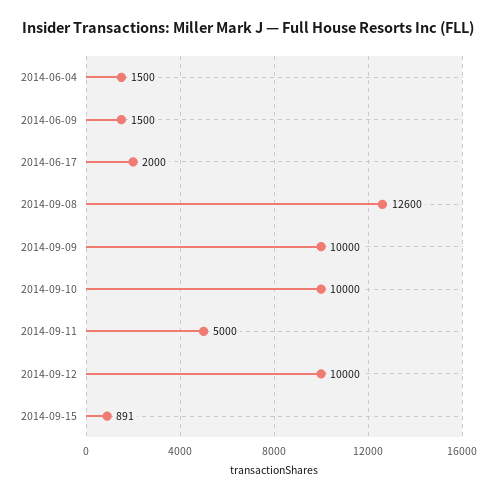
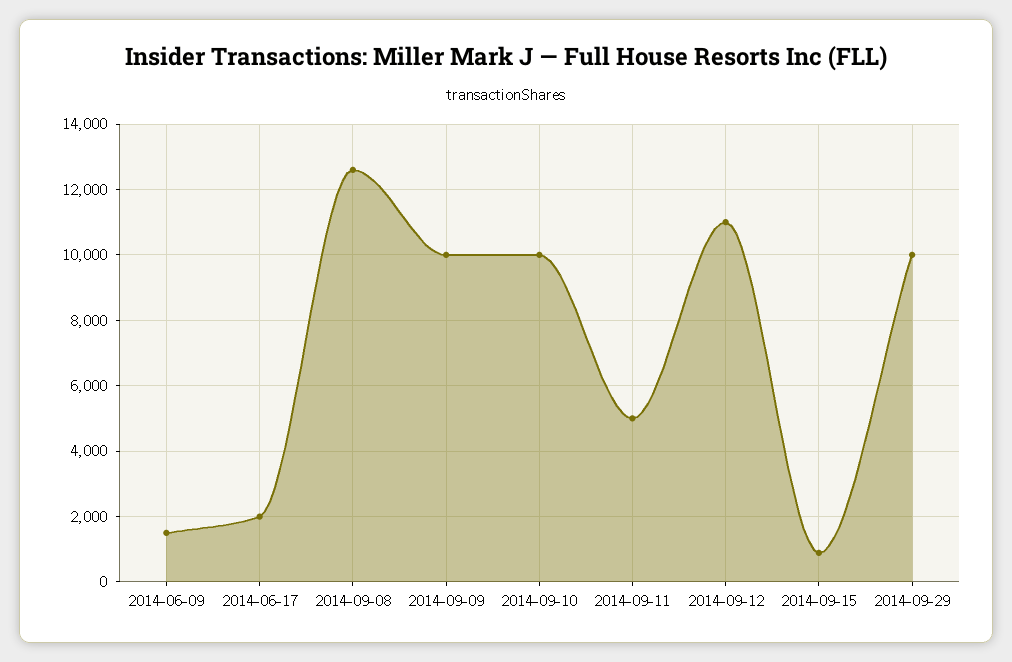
2014-06-04: 1500 -> none
2014-09-12: 10000 -> 11000
2014-09-29: none -> 10000

